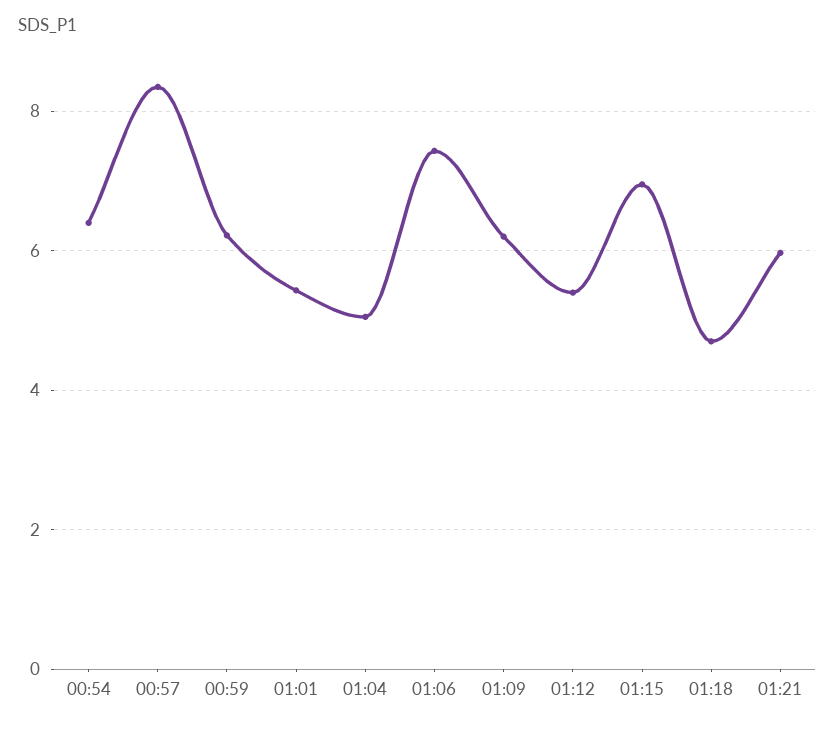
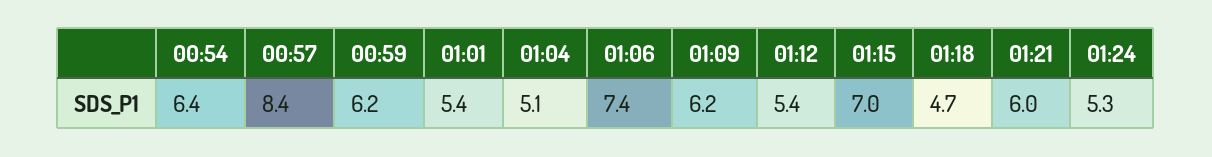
01:24: none -> 5.3

